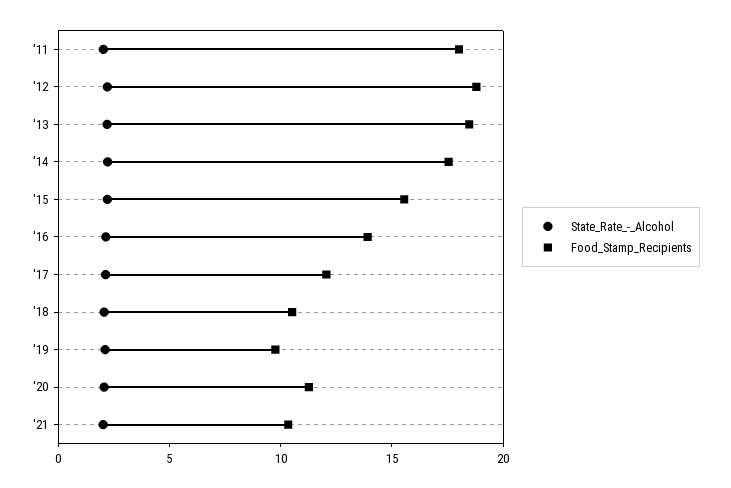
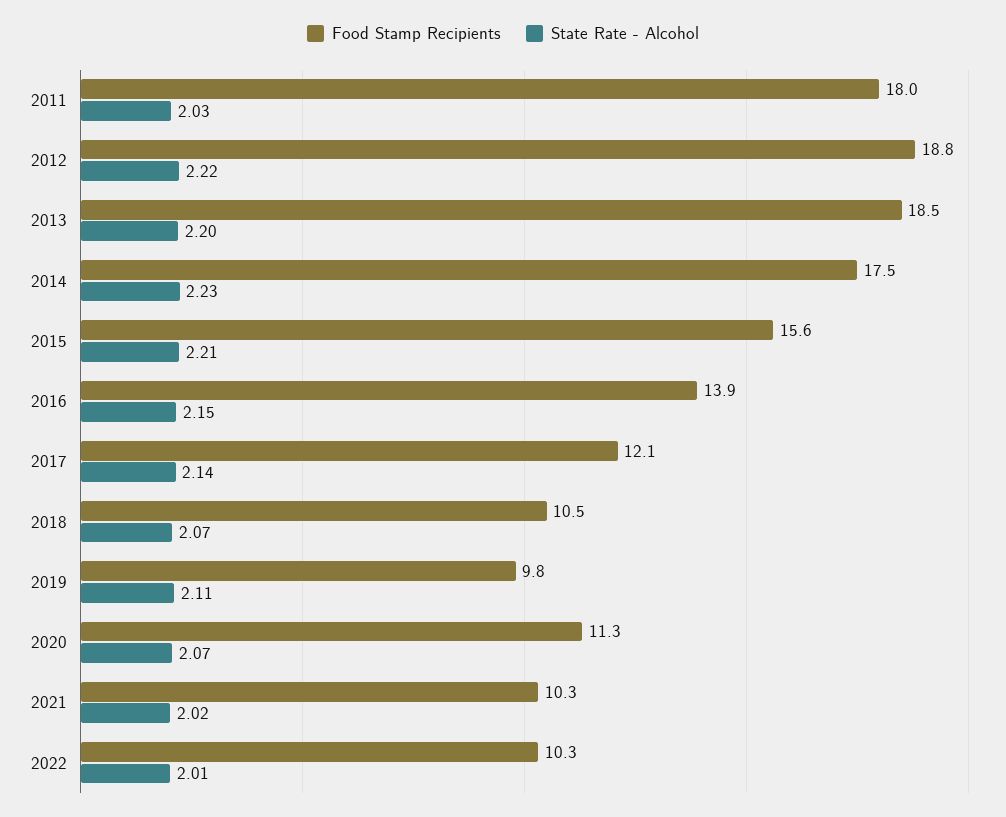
Food_Stamp_Recipients, 2022: none -> 10.3
State_Rate_-_Alcohol, 2022: none -> 2.01

